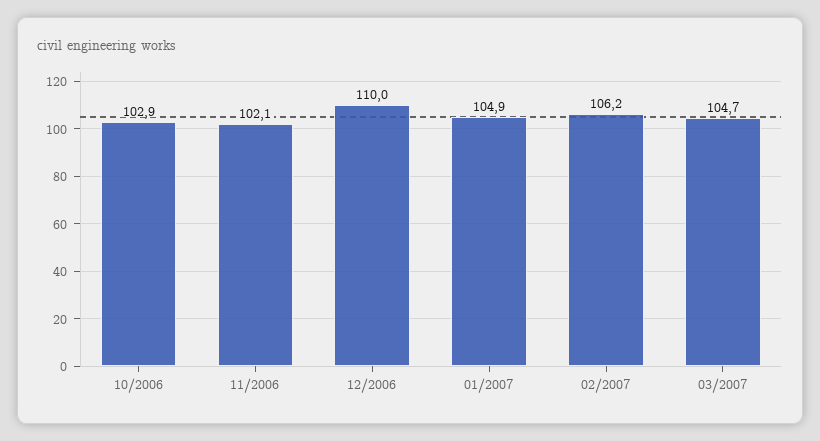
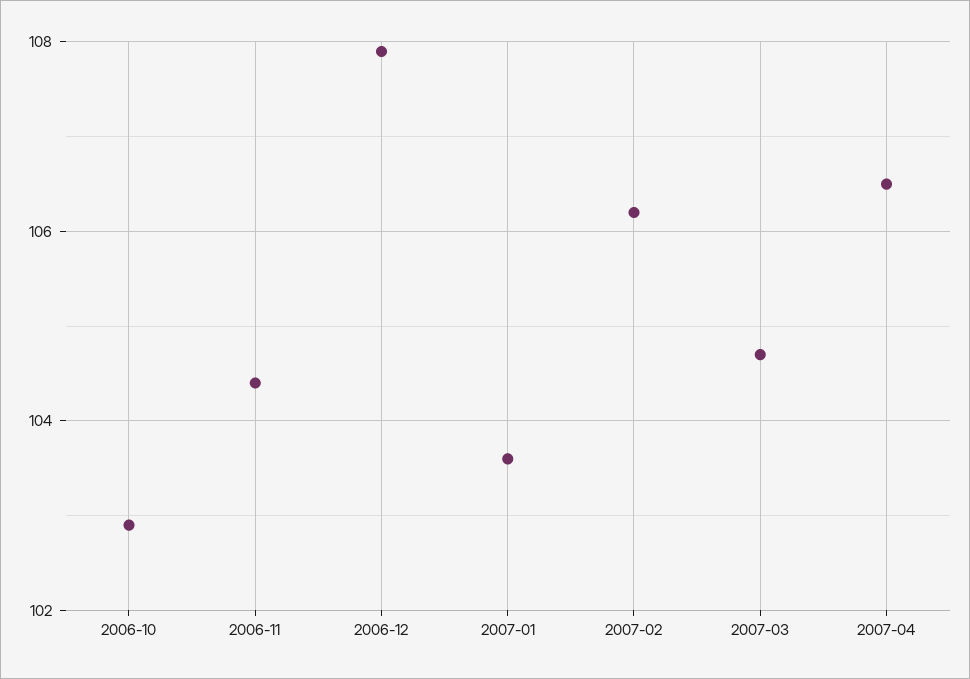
11/2006: 102.1 -> 104.5
12/2006: 110 -> 108
01/2007: 104.9 -> 103.5
2007-04: none -> 106.5

